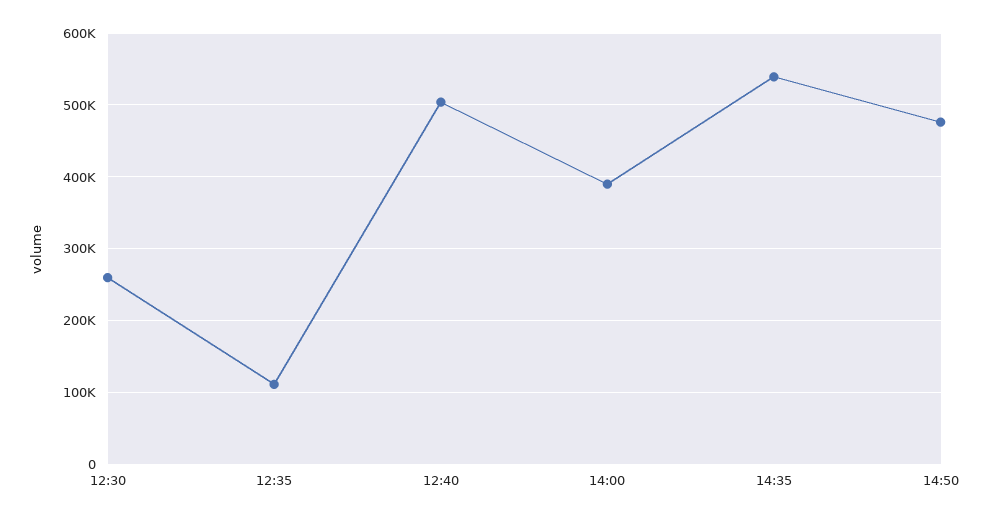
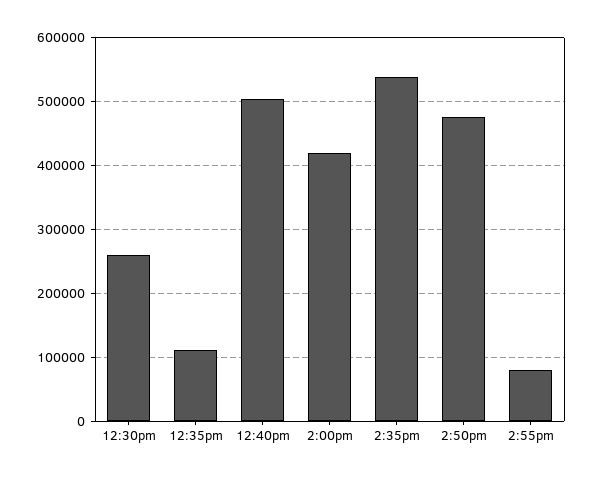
14:00: 390000 -> 420000
2:55pm: none -> 80000

